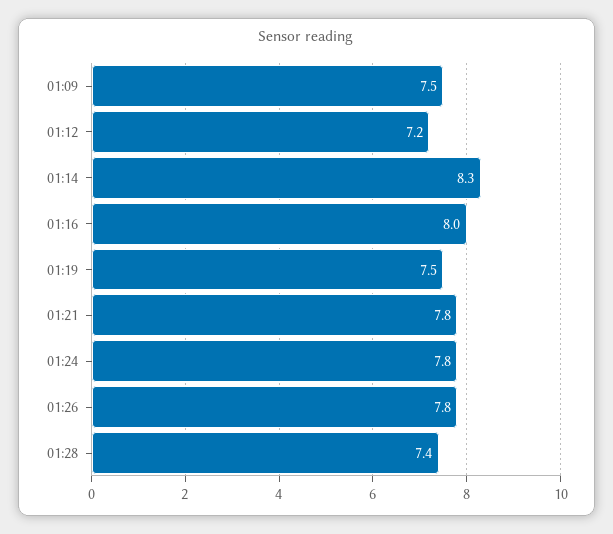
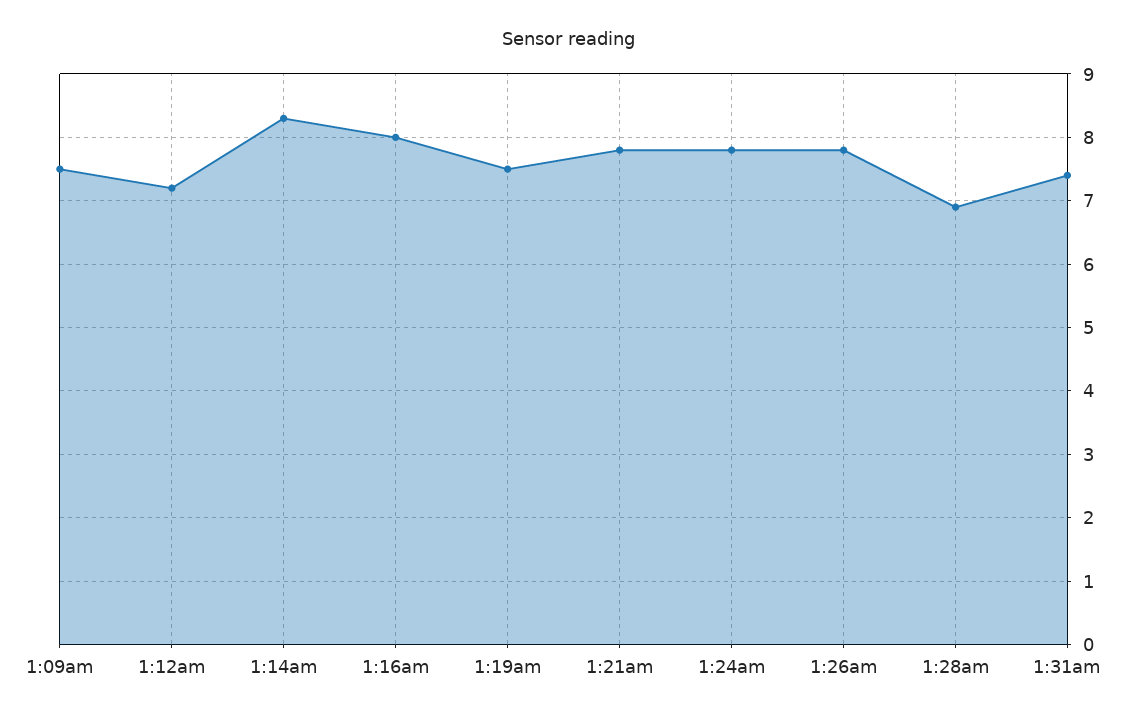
01:28: 7.4 -> 6.9
1:31am: none -> 7.4

